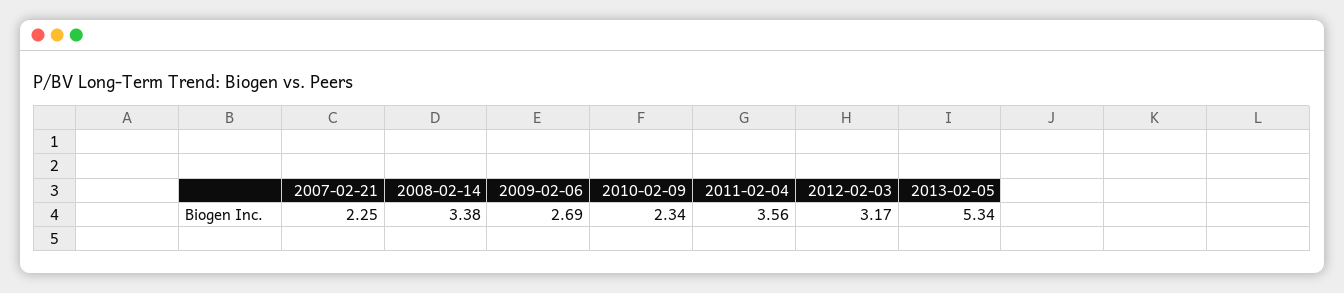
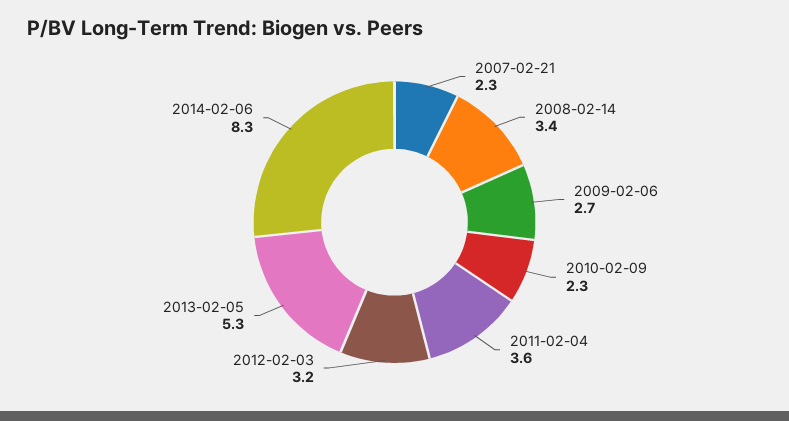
2014-02-06: none -> 8.3

